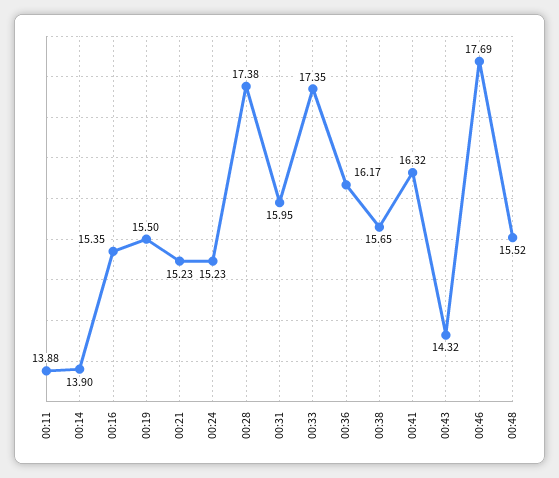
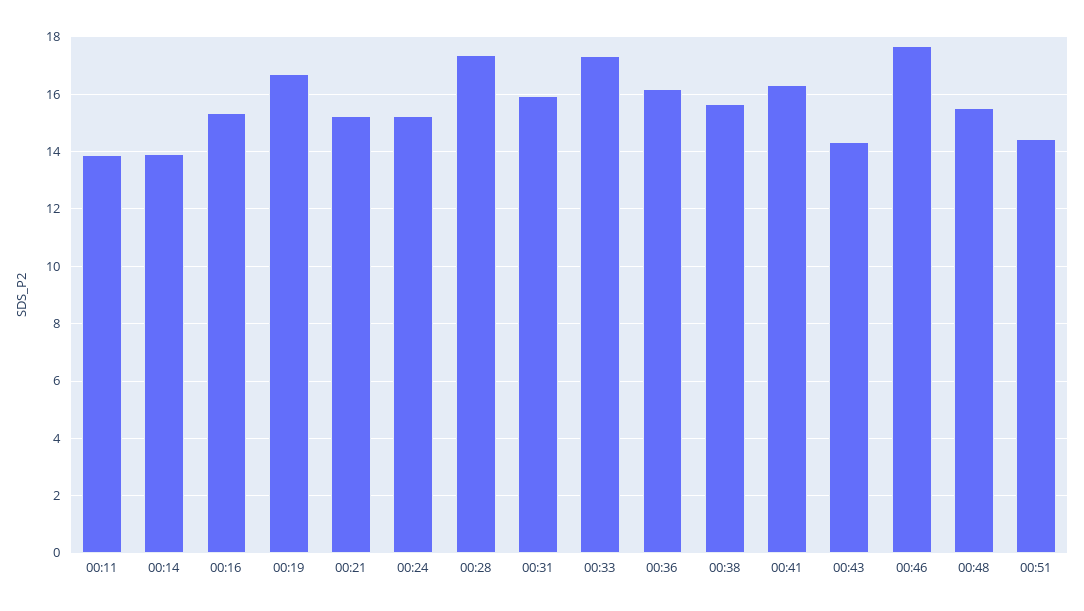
00:19: 15.5 -> 16.75
00:51: none -> 14.5

